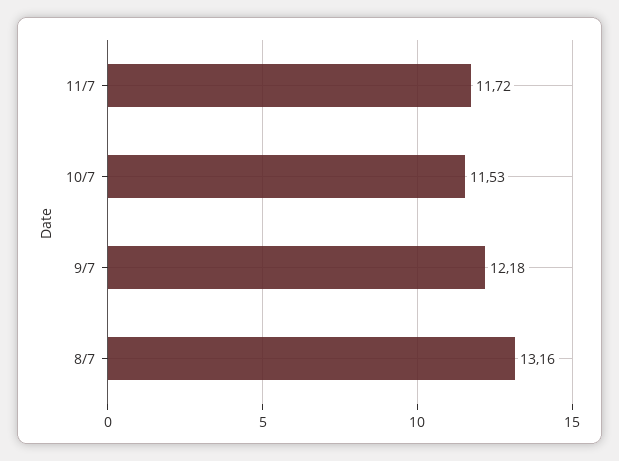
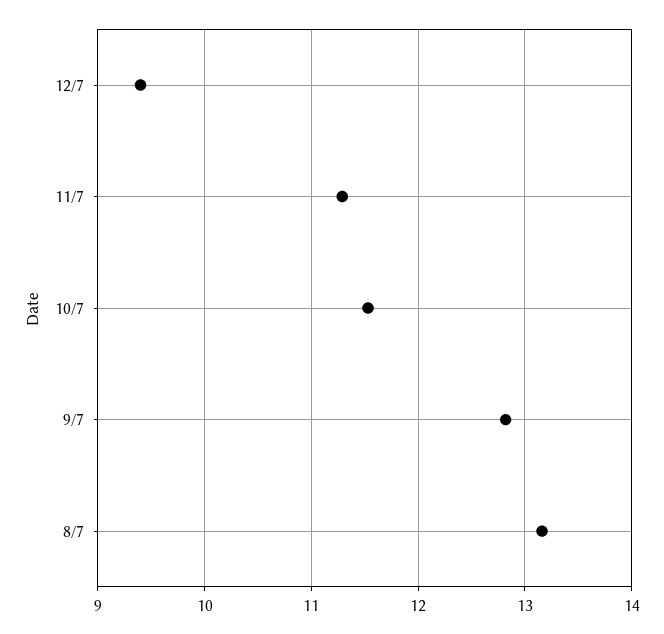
11/7: 11.72 -> 11.3
9/7: 12.18 -> 12.8
12/7: none -> 9.4

